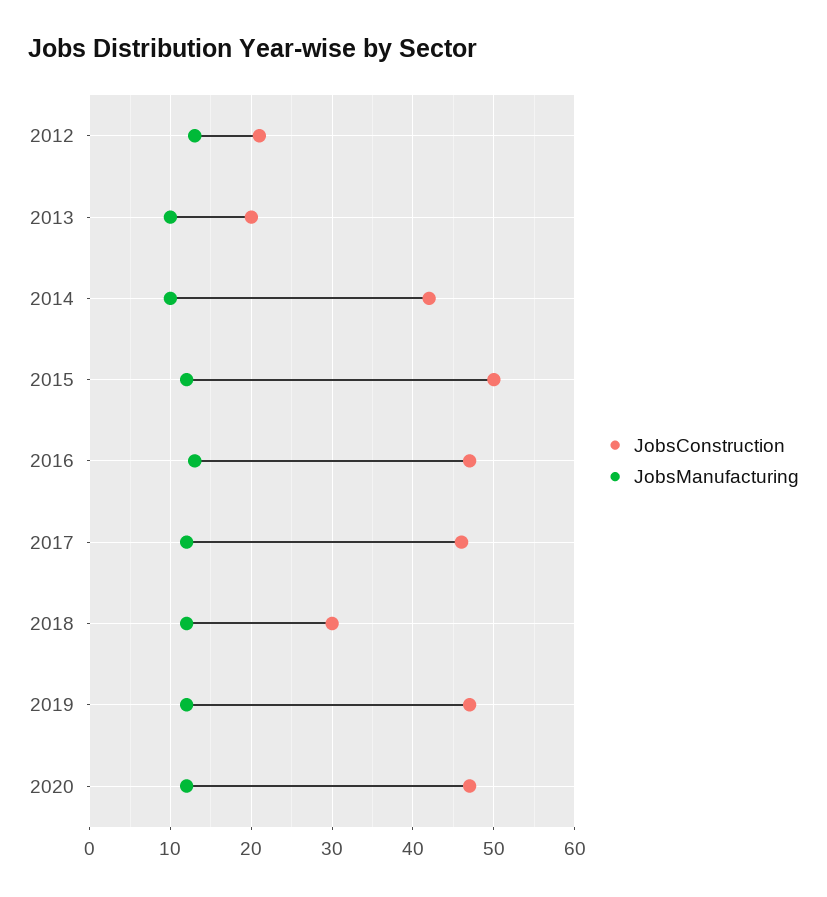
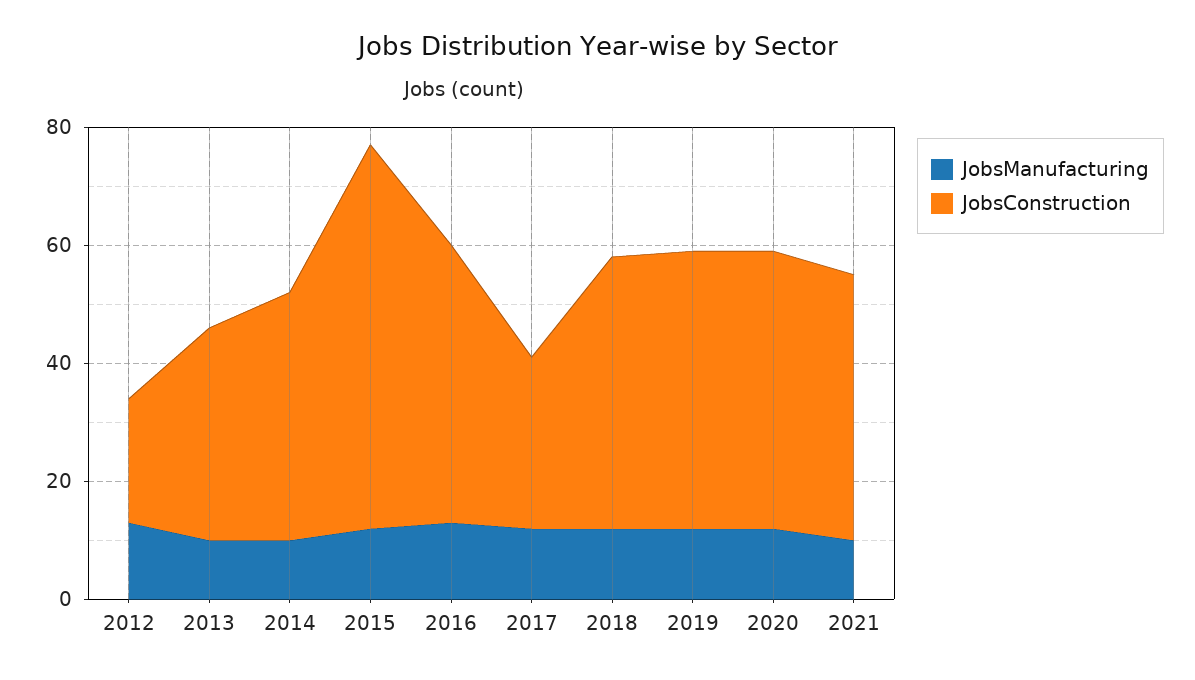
JobsConstruction, 2013: 20 -> 35
JobsConstruction, 2015: 50 -> 65
JobsConstruction, 2017: 46 -> 30
JobsConstruction, 2018: 30 -> 45
JobsManufacturing, 2021: none -> 10
JobsConstruction, 2021: none -> 45

